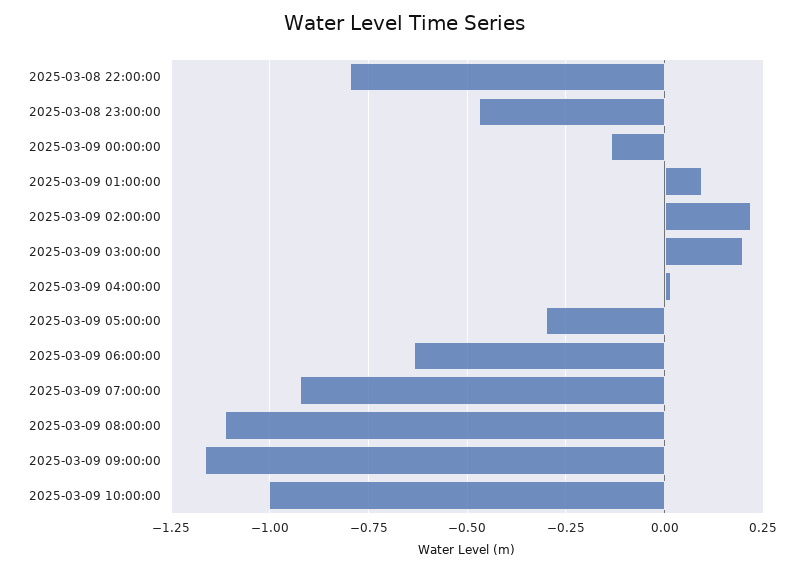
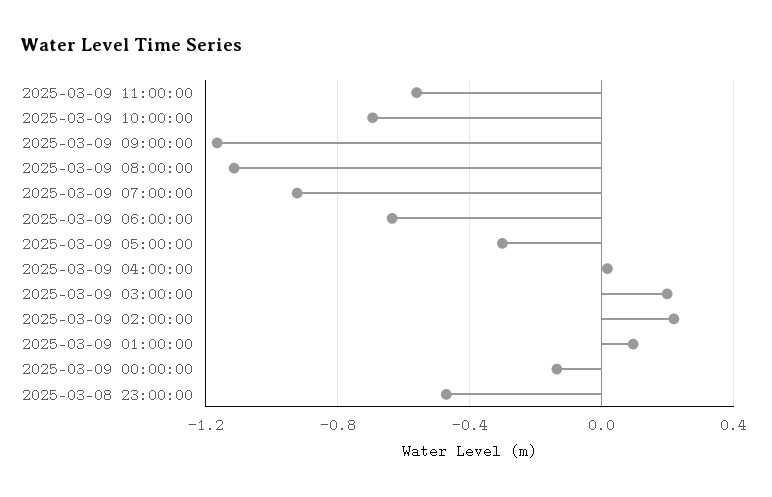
2025-03-08 22:00:00: -0.8 -> none
2025-03-09 10:00:00: -1 -> -0.7
2025-03-09 11:00:00: none -> -0.55

